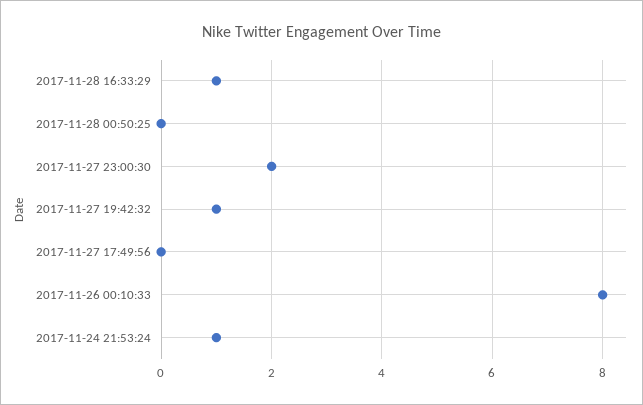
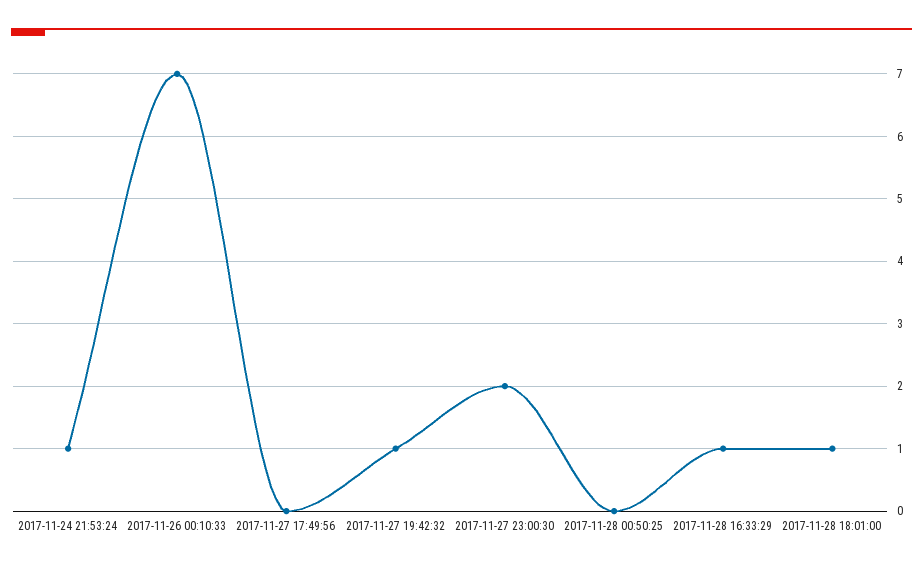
2017-11-26 00:10:33: 8 -> 7
2017-11-28 18:01:00: none -> 1

